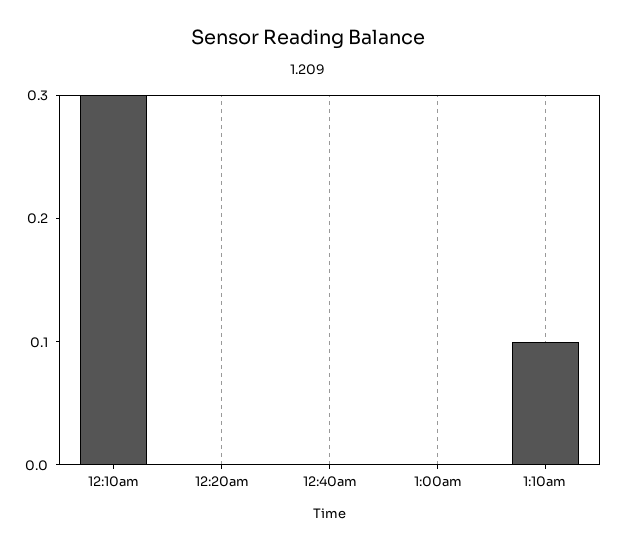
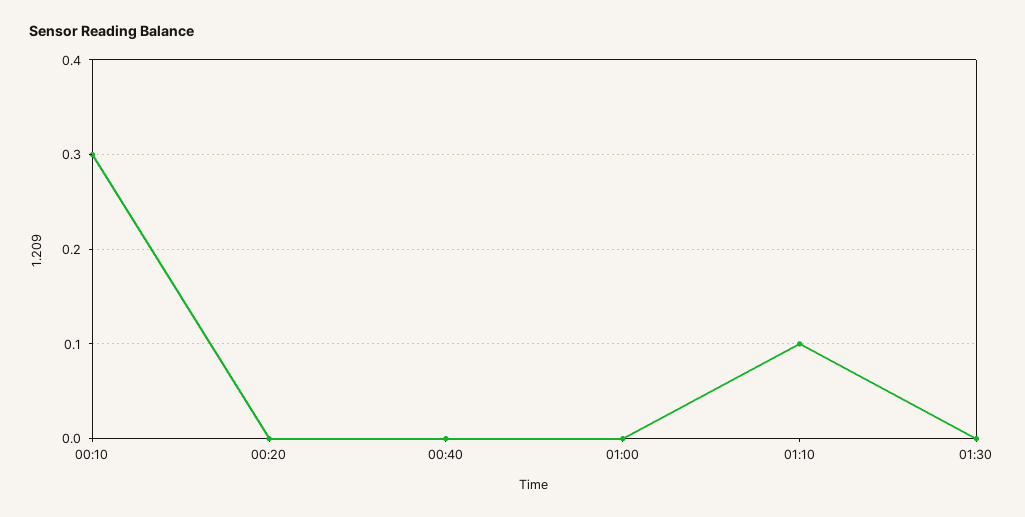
01:30: none -> 0

